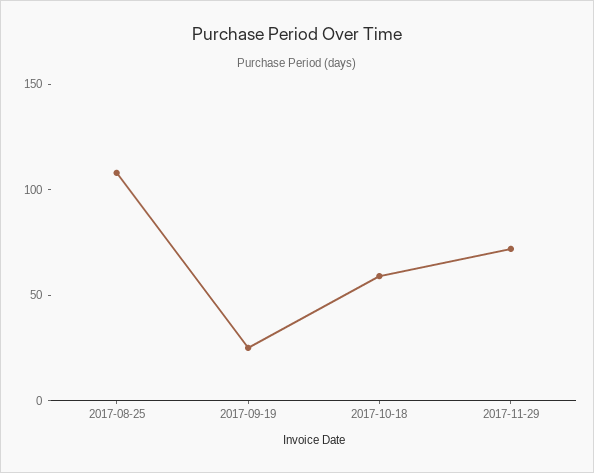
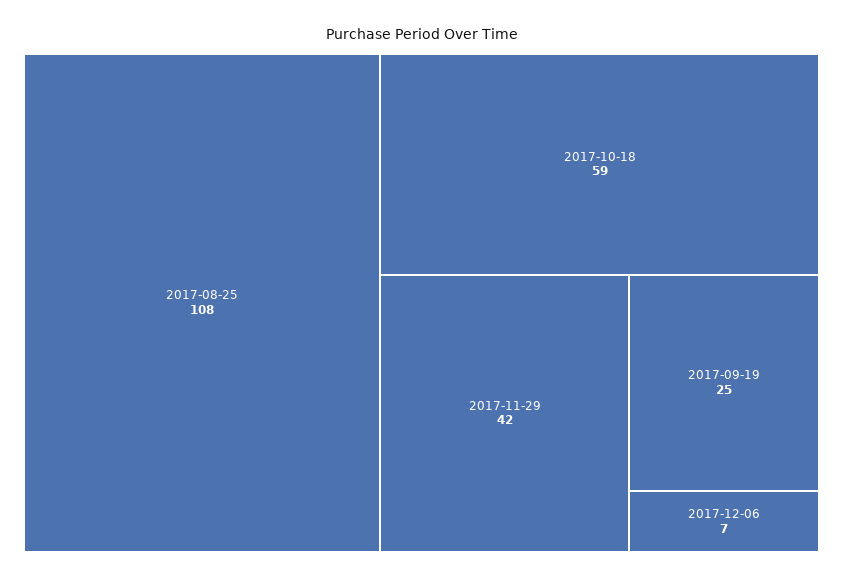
2017-11-29: 70 -> 42
2017-12-06: none -> 7

